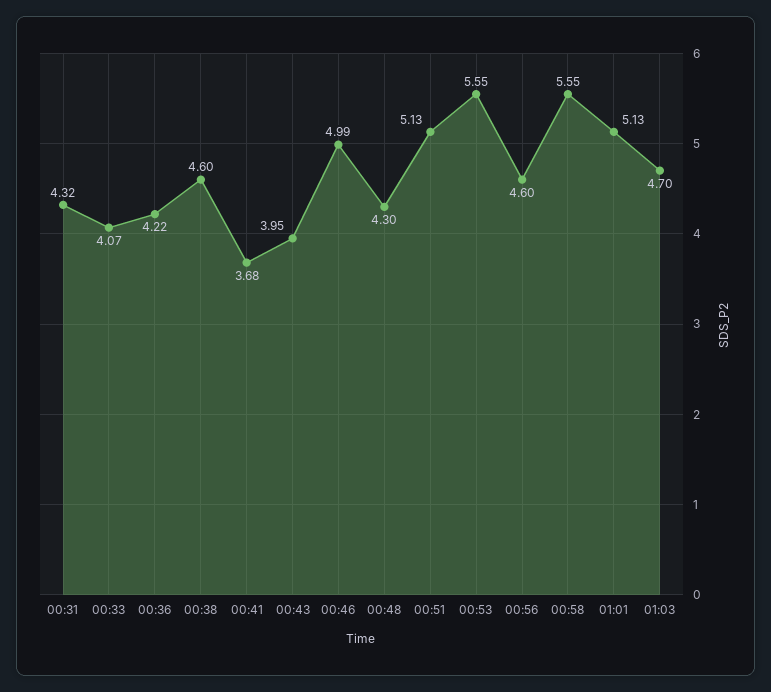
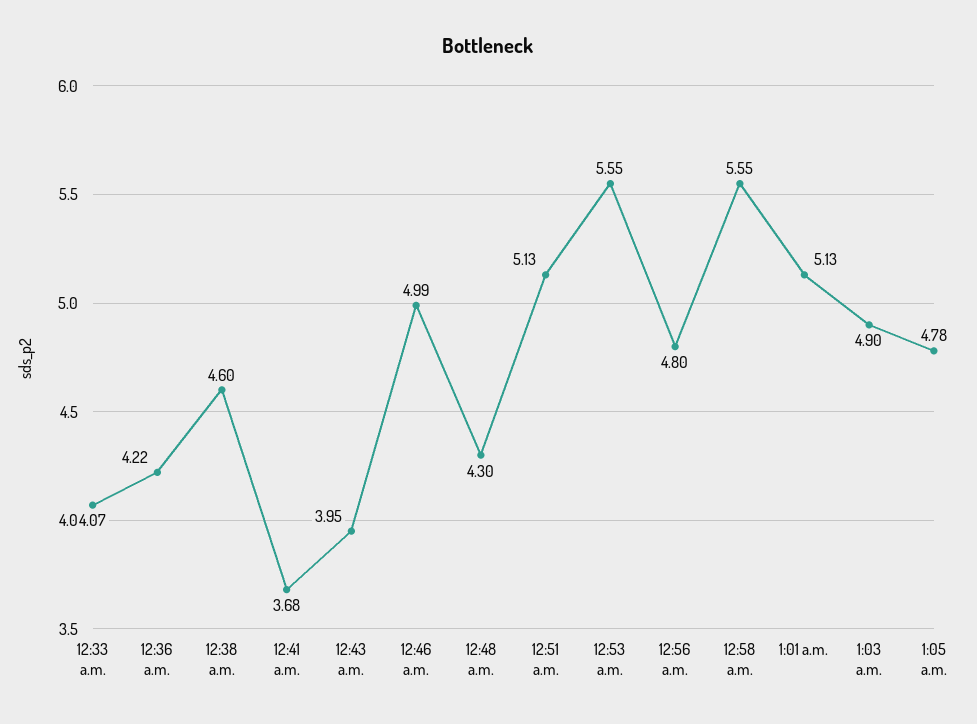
00:31: 4.32 -> none
00:56: 4.6 -> 4.8
01:03: 4.7 -> 4.9
1:05 a.m.: none -> 4.78

